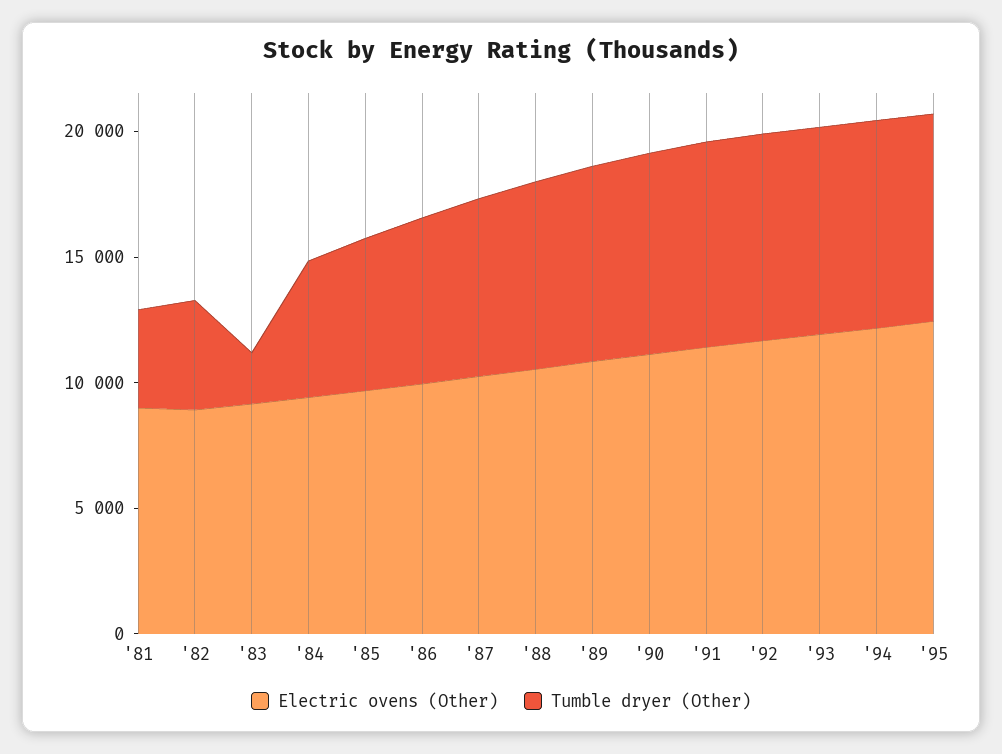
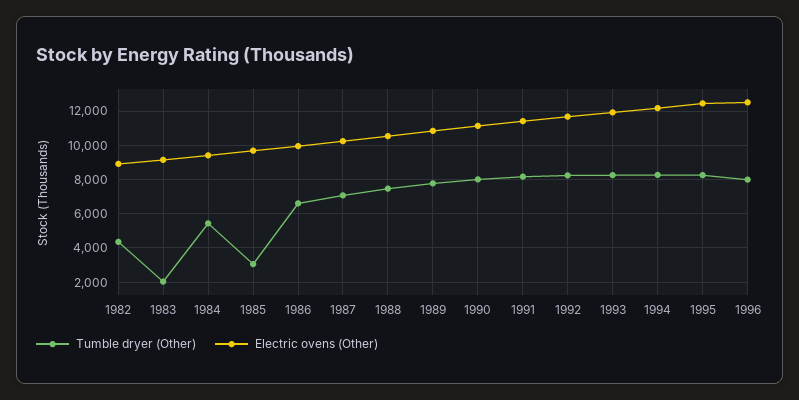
Electric ovens (Other), '81: 9000 -> none
Tumble dryer (Other), '81: 4000 -> none
Tumble dryer (Other), '85: 6000 -> 3000
Tumble dryer (Other), 1996: none -> 8000
Electric ovens (Other), 1996: none -> 12500

